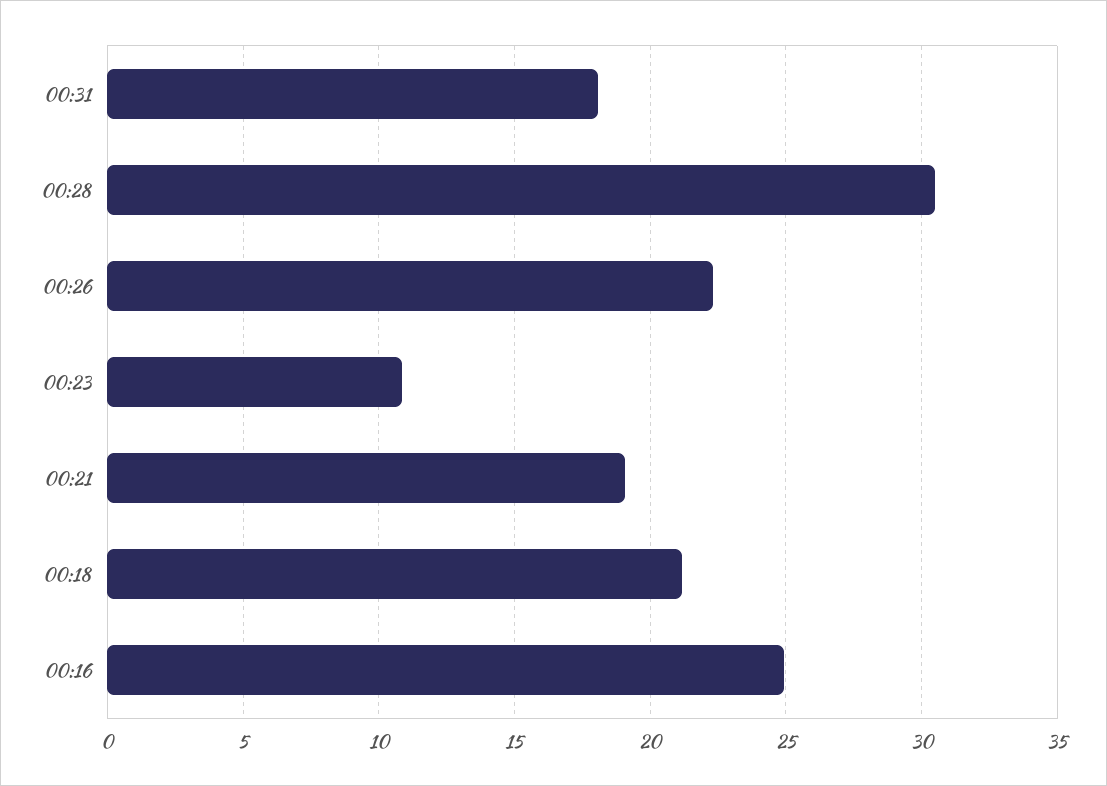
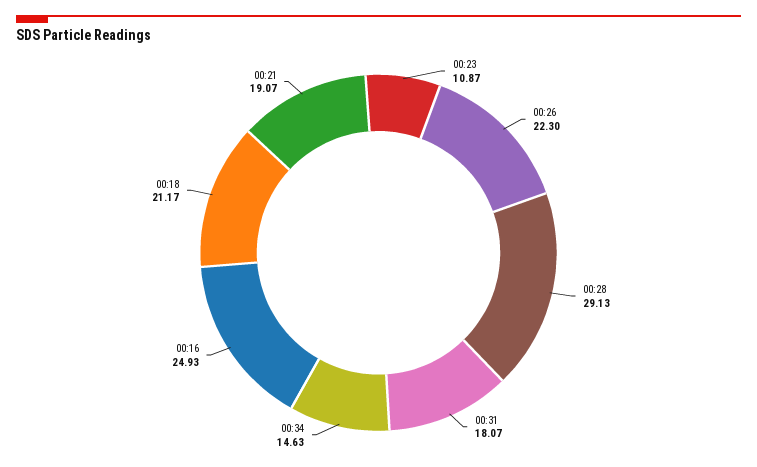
00:28: 30.5 -> 29.13
00:34: none -> 14.63

